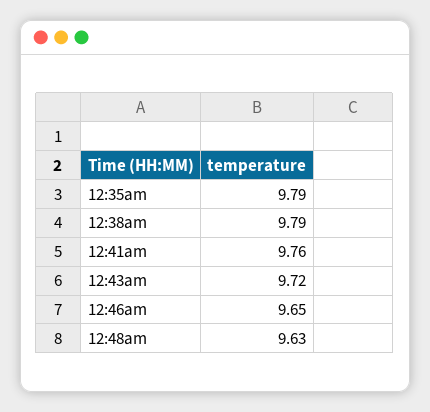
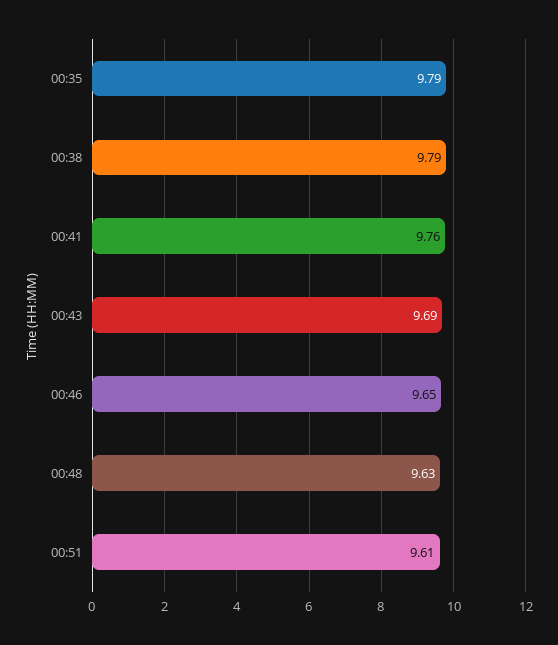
12:43am: 9.72 -> 9.69
00:51: none -> 9.61

